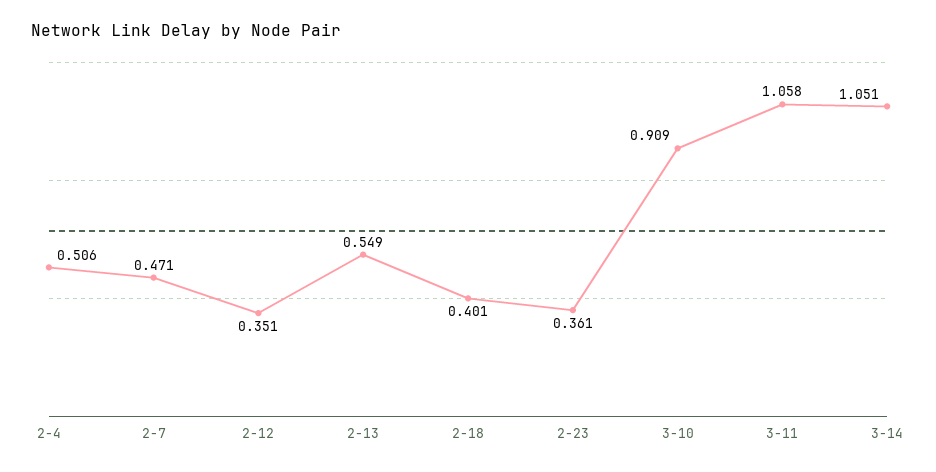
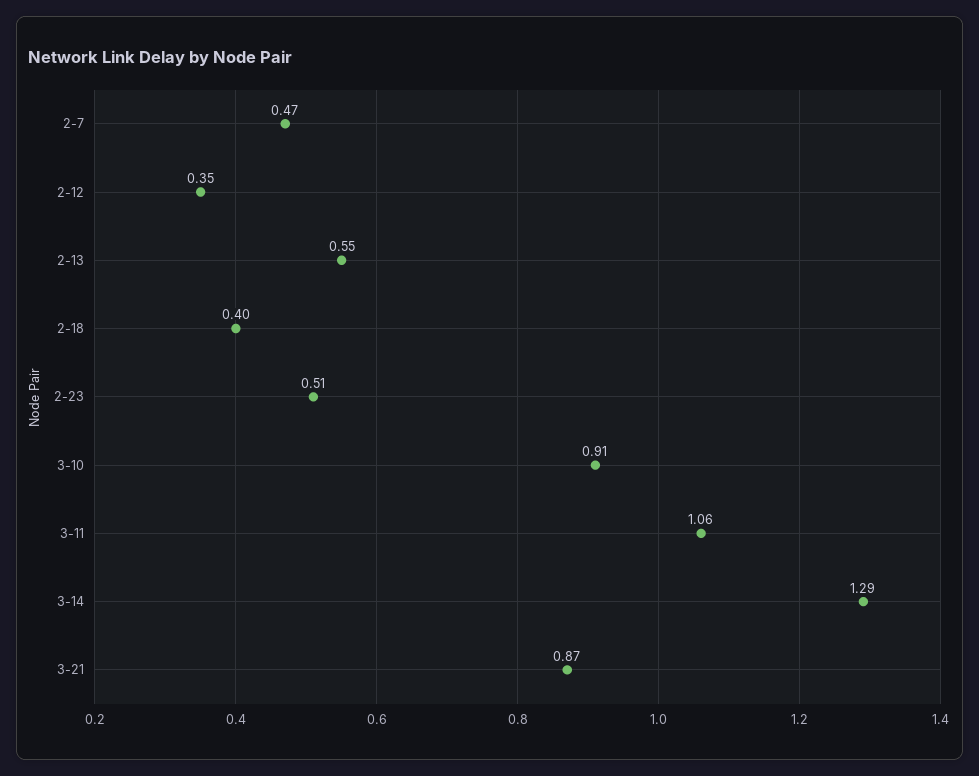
2-4: 0.506 -> none
2-23: 0.361 -> 0.51
3-14: 1.051 -> 1.29
3-21: none -> 0.87

